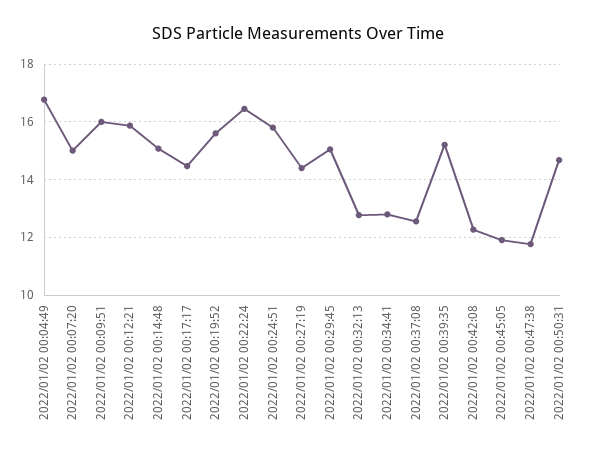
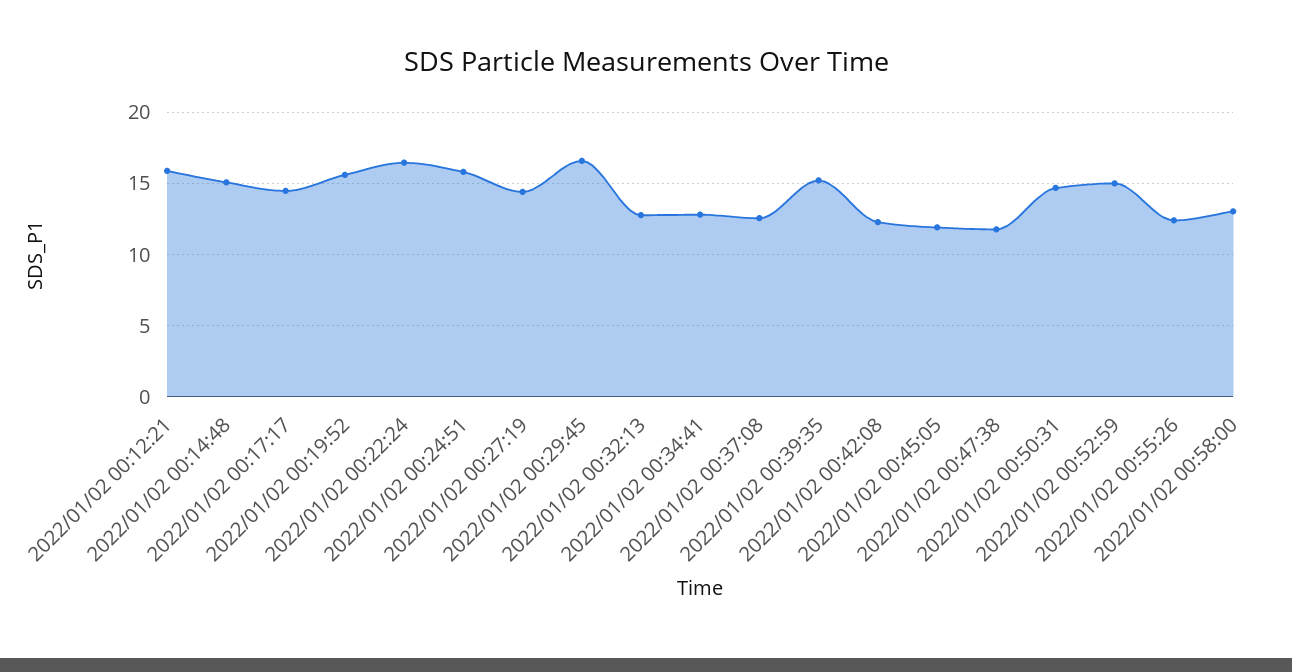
2022/01/02 00:04:49: 16.75 -> none
2022/01/02 00:07:20: 15 -> none
2022/01/02 00:09:51: 16 -> none
2022/01/02 00:29:45: 15 -> 16.5
2022/01/02 00:52:59: none -> 15
2022/01/02 00:55:26: none -> 12.5
2022/01/02 00:58:00: none -> 13

